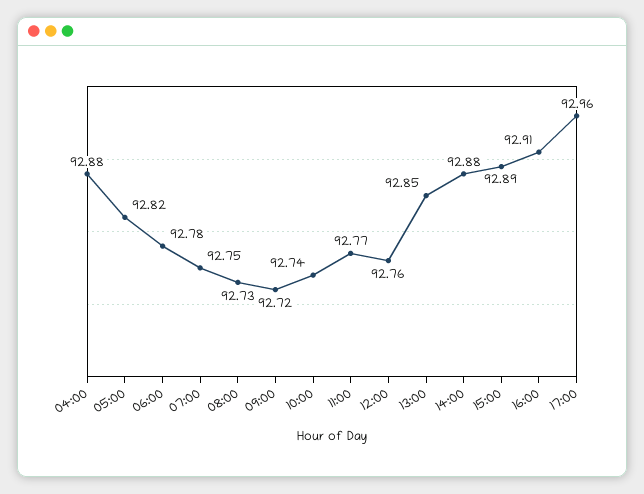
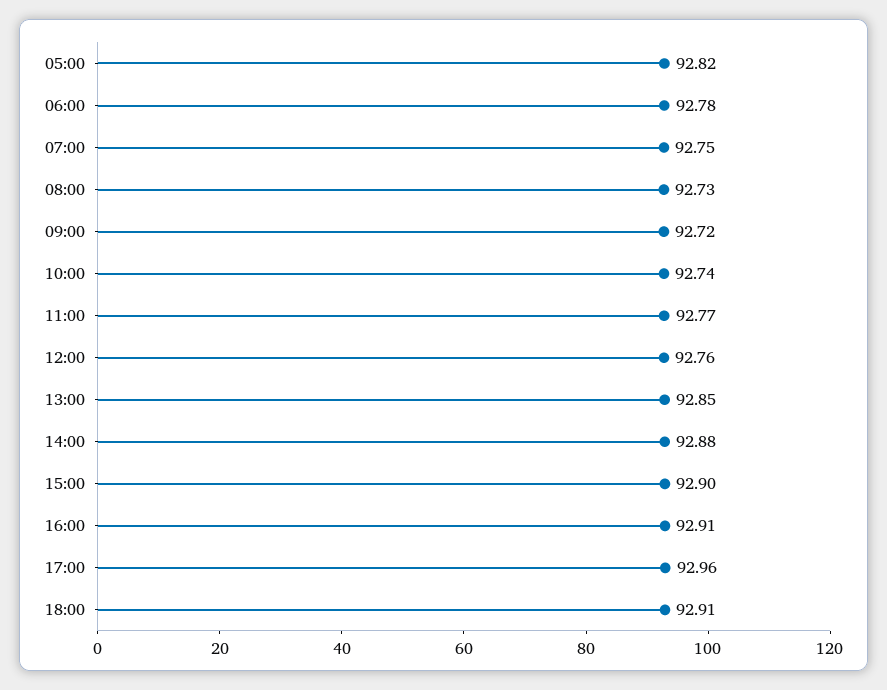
04:00: 92.88 -> none
15:00: 92.89 -> 92.9
18:00: none -> 92.91

